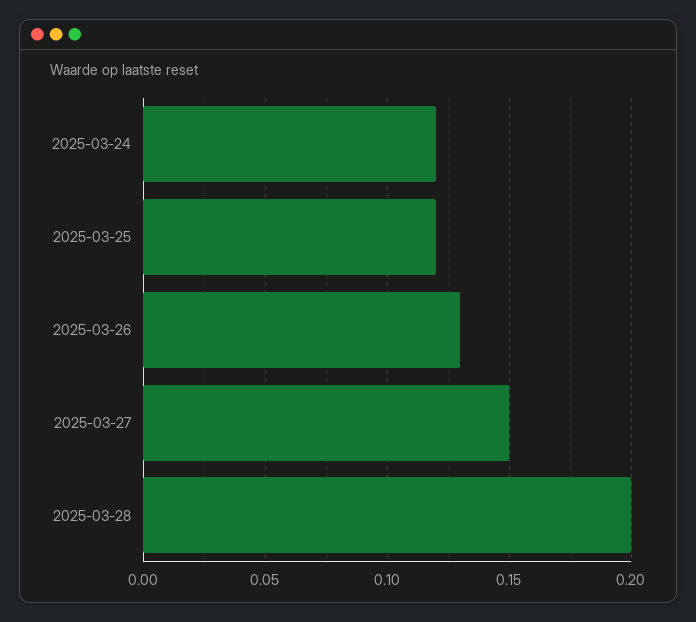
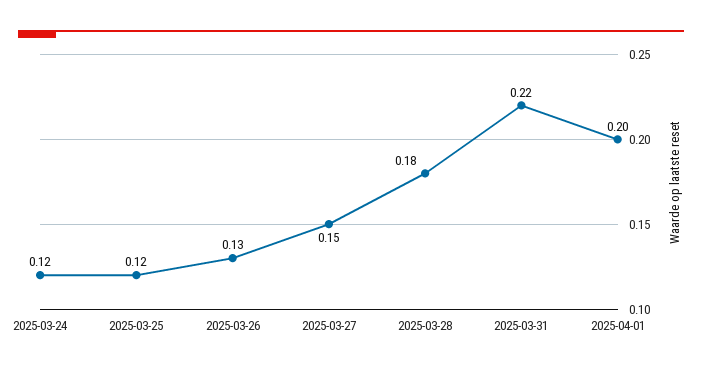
2025-03-28: 0.2 -> 0.18
2025-03-31: none -> 0.22
2025-04-01: none -> 0.2

